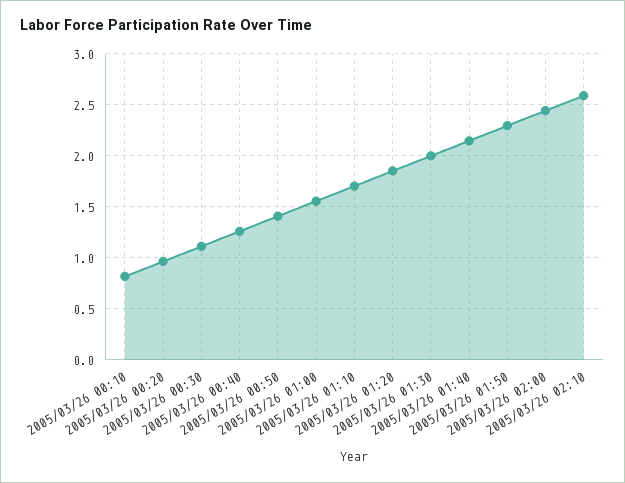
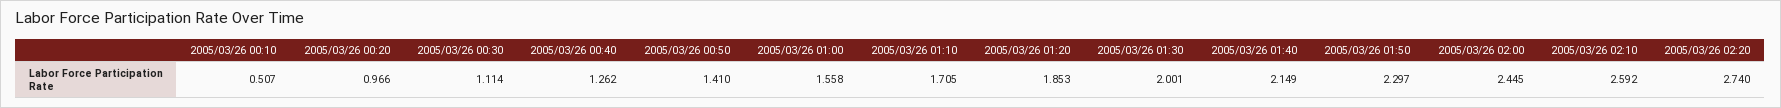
2005/03/26 00:10: 0.8 -> 0.507
2005/03/26 02:20: none -> 2.74

